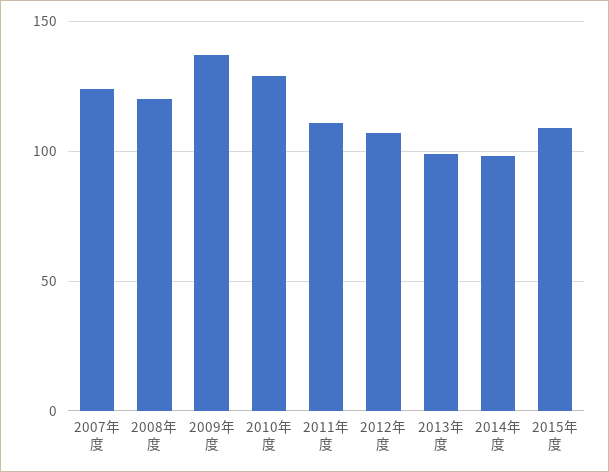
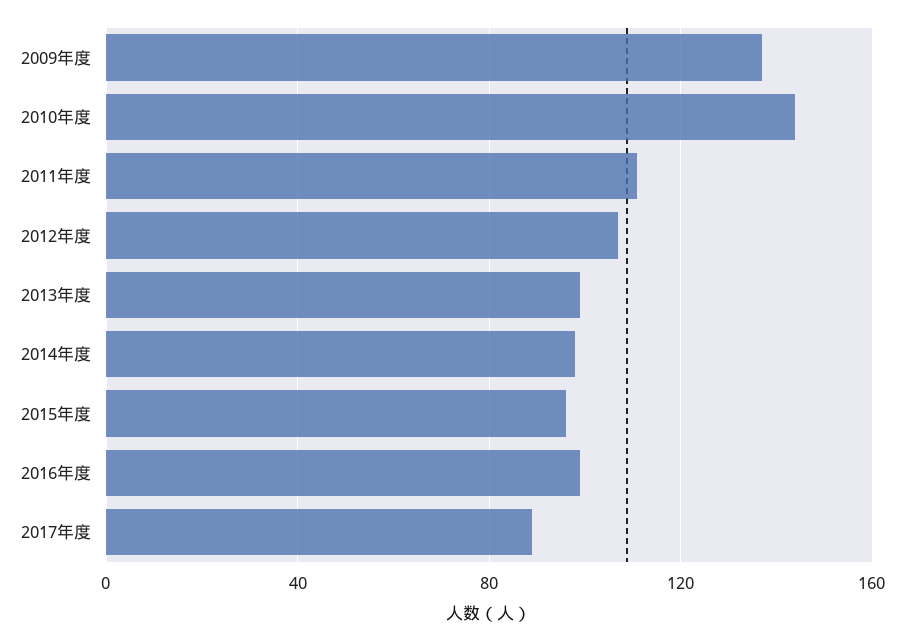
2007年度: 125 -> none
2008年度: 120 -> none
2010年度: 130 -> 145
2015年度: 110 -> 95
2016年度: none -> 100
2017年度: none -> 90

